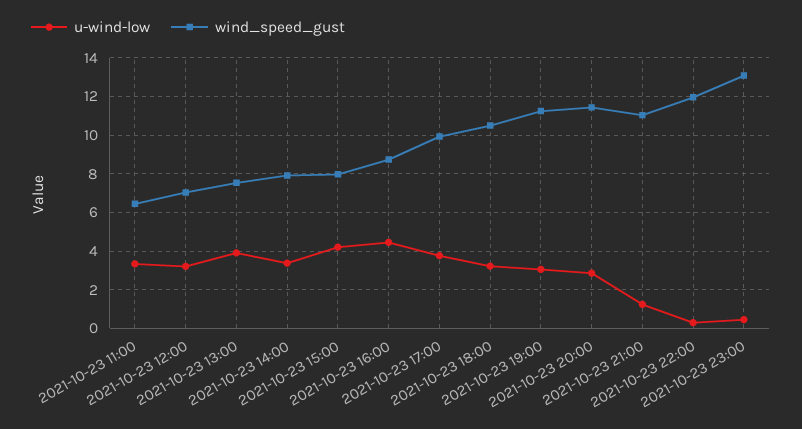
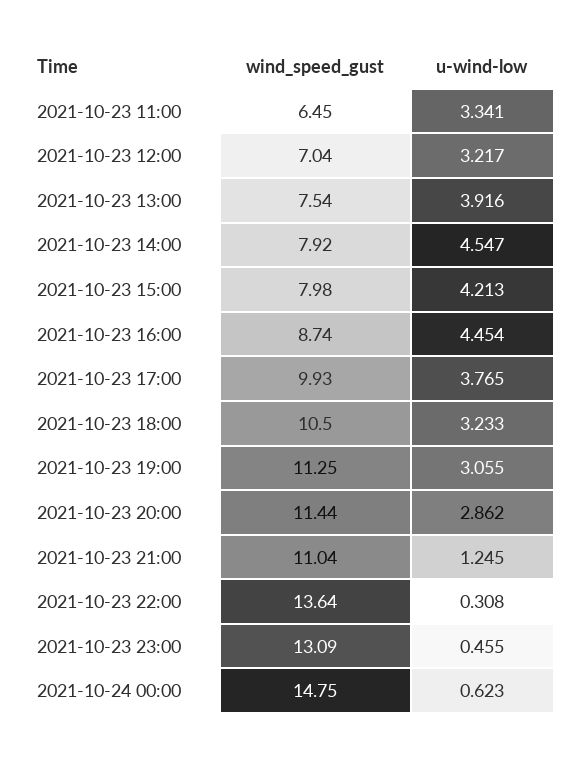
u-wind-low, 2021-10-23 14:00: 3.5 -> 4.547
wind_speed_gust, 2021-10-23 22:00: 12 -> 13.64
wind_speed_gust, 2021-10-24 00:00: none -> 14.75
u-wind-low, 2021-10-24 00:00: none -> 0.623

